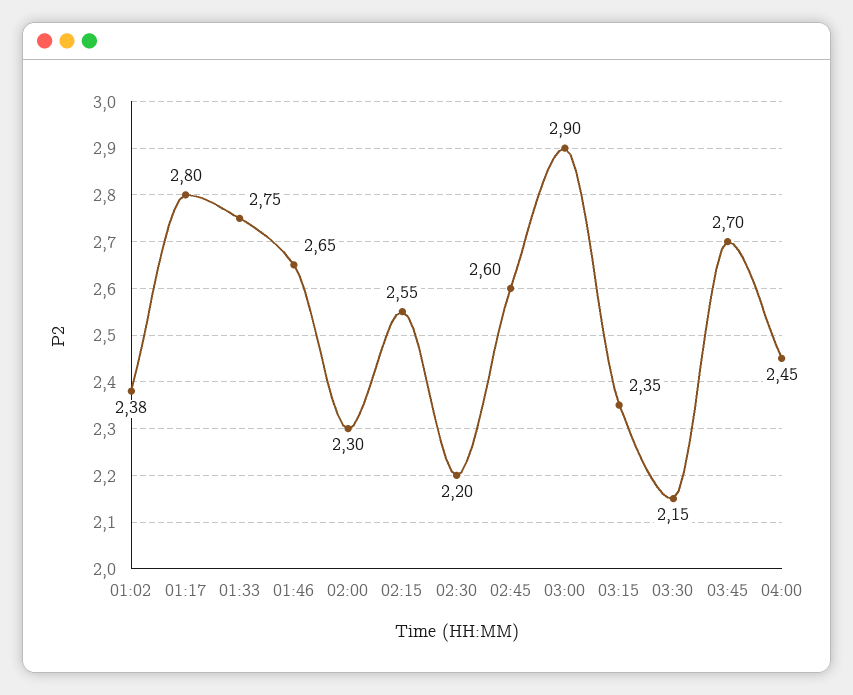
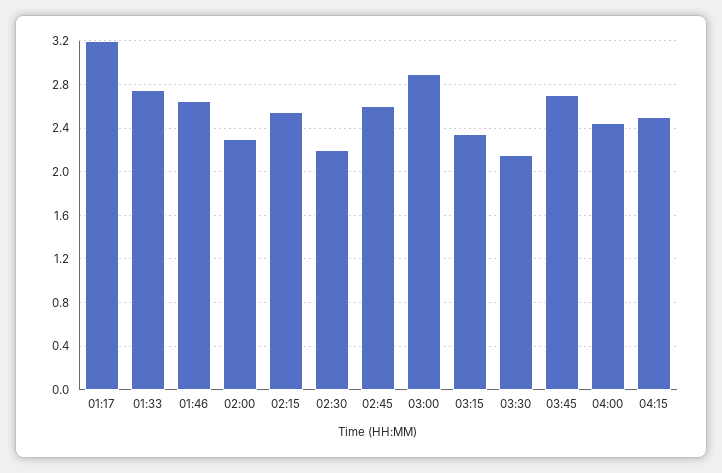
01:02: 2.38 -> none
01:17: 2.8 -> 3.2
04:15: none -> 2.5

